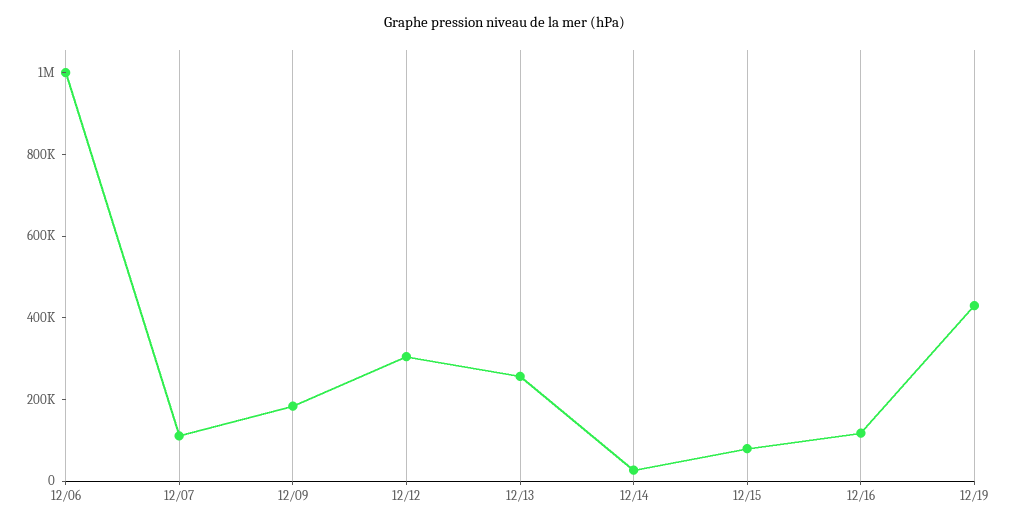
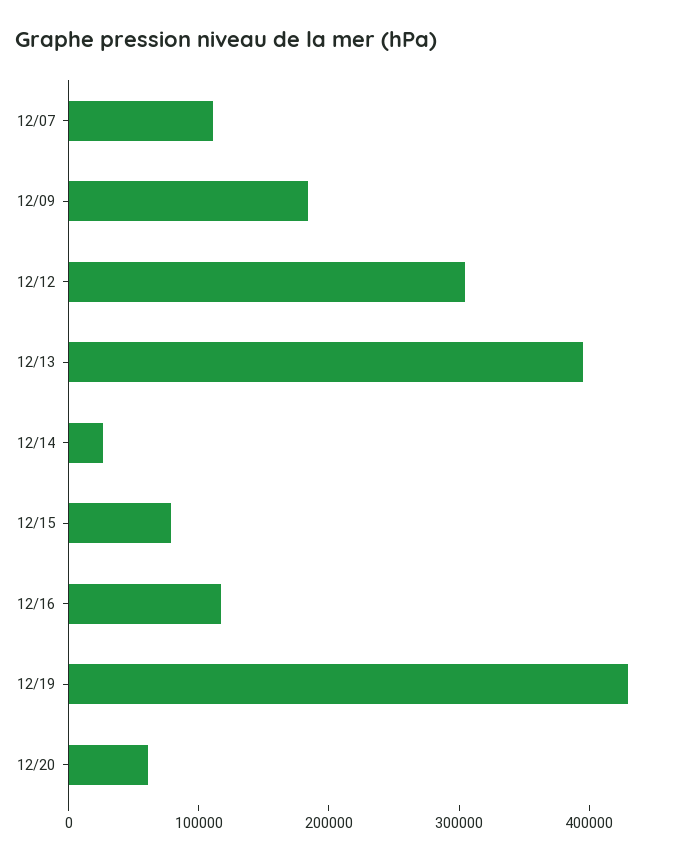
12/06: 1000000 -> none
12/13: 250000 -> 400000
12/20: none -> 60000

